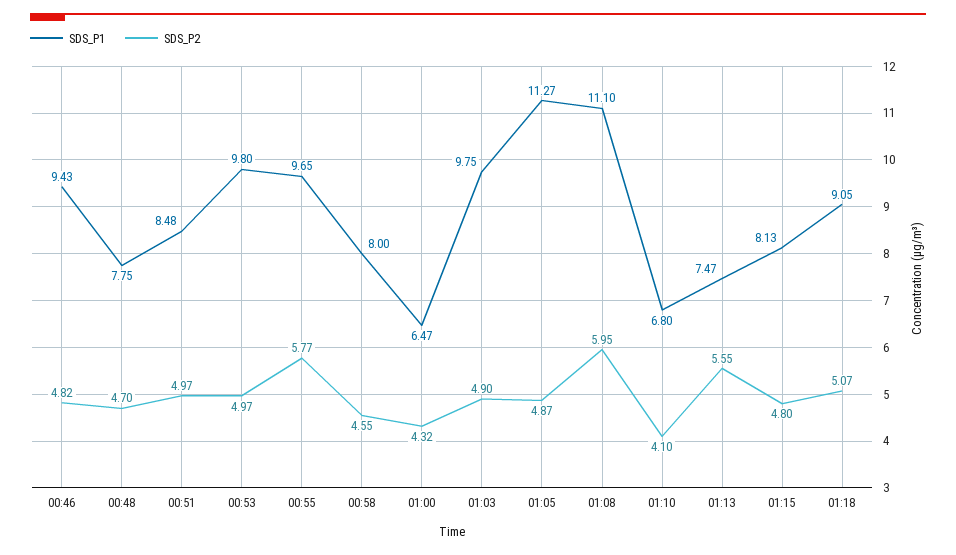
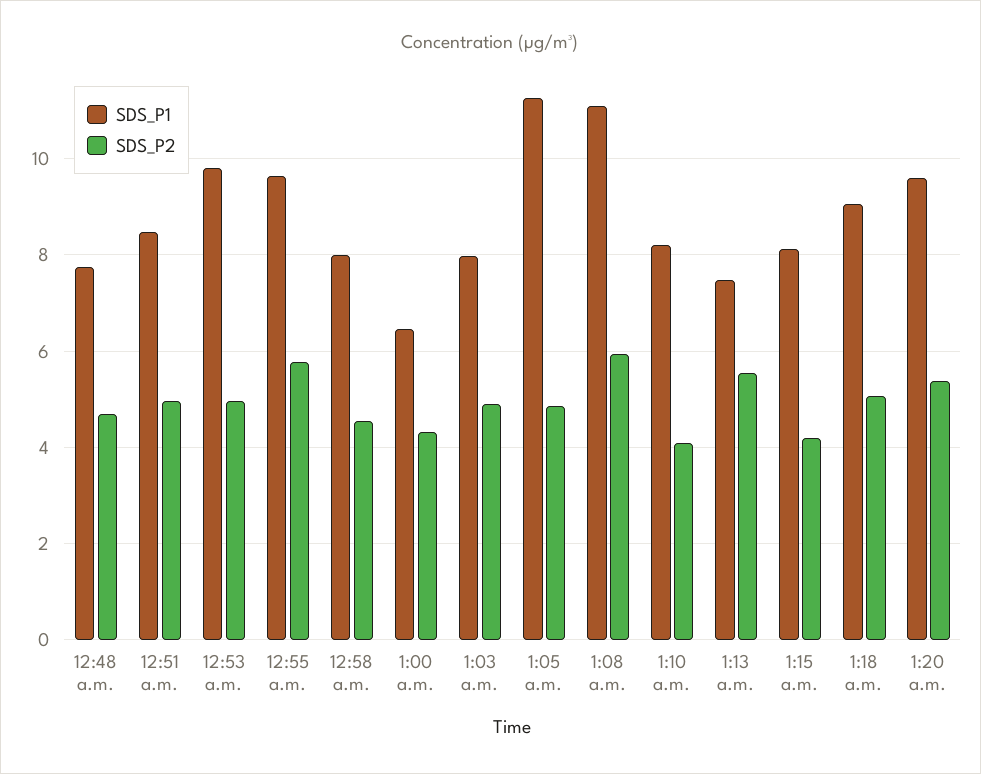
SDS_P1, 00:46: 9.43 -> none
SDS_P2, 00:46: 4.82 -> none
SDS_P1, 01:03: 9.75 -> 8
SDS_P1, 01:10: 6.8 -> 8.2
SDS_P2, 01:15: 4.8 -> 4.2
SDS_P1, 1:20 a.m.: none -> 9.6
SDS_P2, 1:20 a.m.: none -> 5.4

